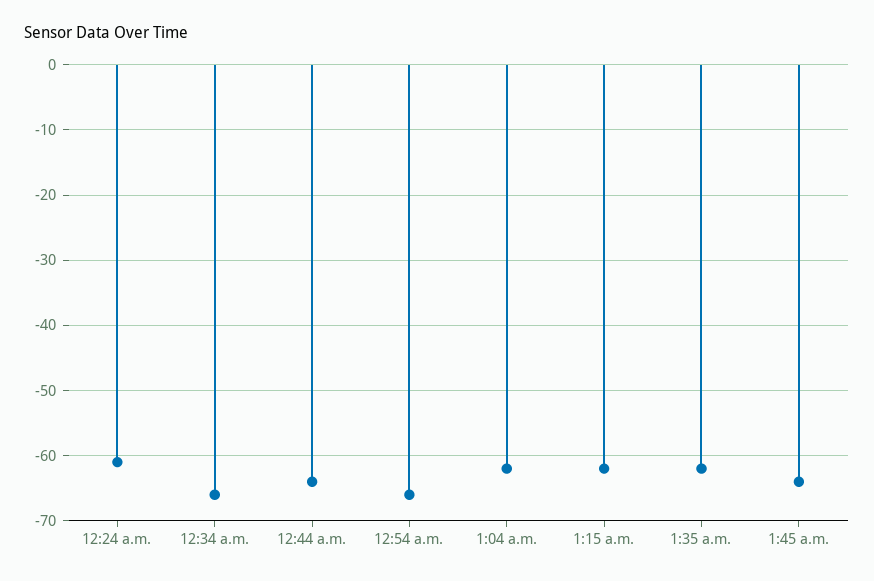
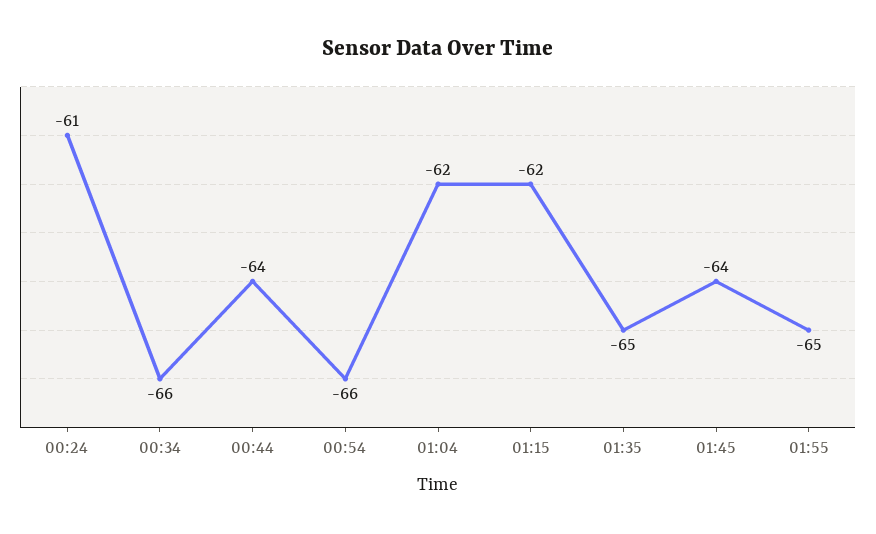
1:35 a.m.: -62 -> -65
01:55: none -> -65

